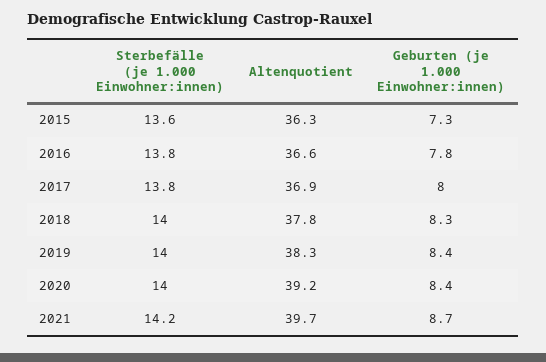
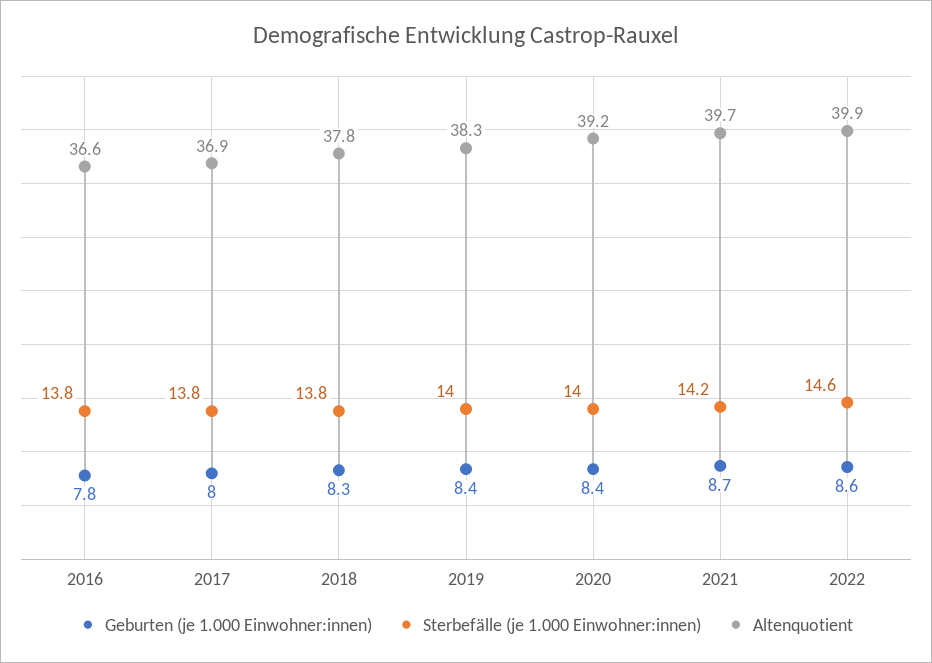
Sterbefälle (je 1.000 Einwohner:innen), 2015: 13.6 -> none
Altenquotient, 2015: 36.3 -> none
Geburten (je 1.000 Einwohner:innen), 2015: 7.3 -> none
Sterbefälle (je 1.000 Einwohner:innen), 2018: 14 -> 13.8
Geburten (je 1.000 Einwohner:innen), 2022: none -> 8.6
Sterbefälle (je 1.000 Einwohner:innen), 2022: none -> 14.6
Altenquotient, 2022: none -> 39.9

